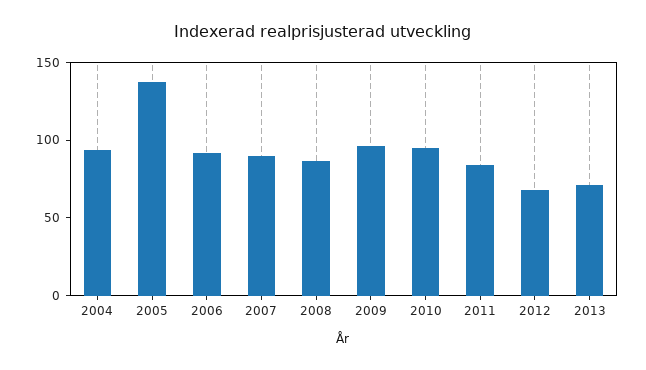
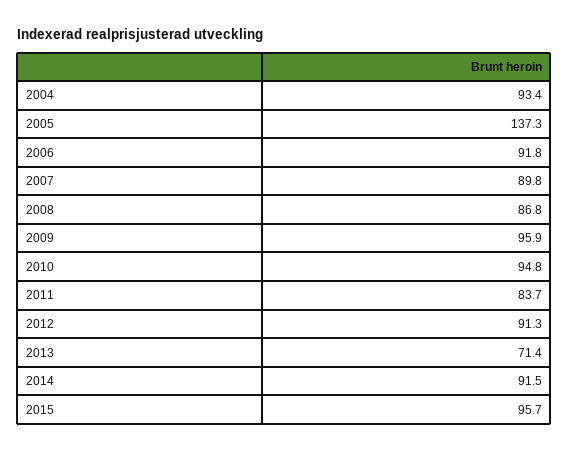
2012: 70 -> 91.3
2014: none -> 91.5
2015: none -> 95.7

